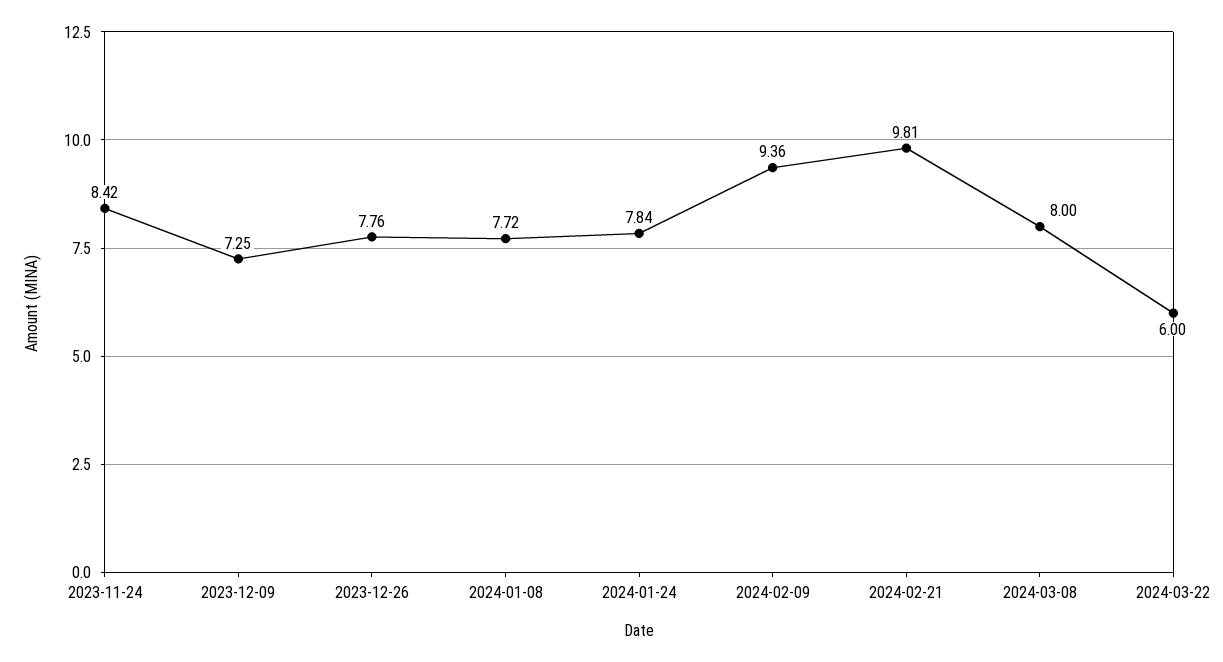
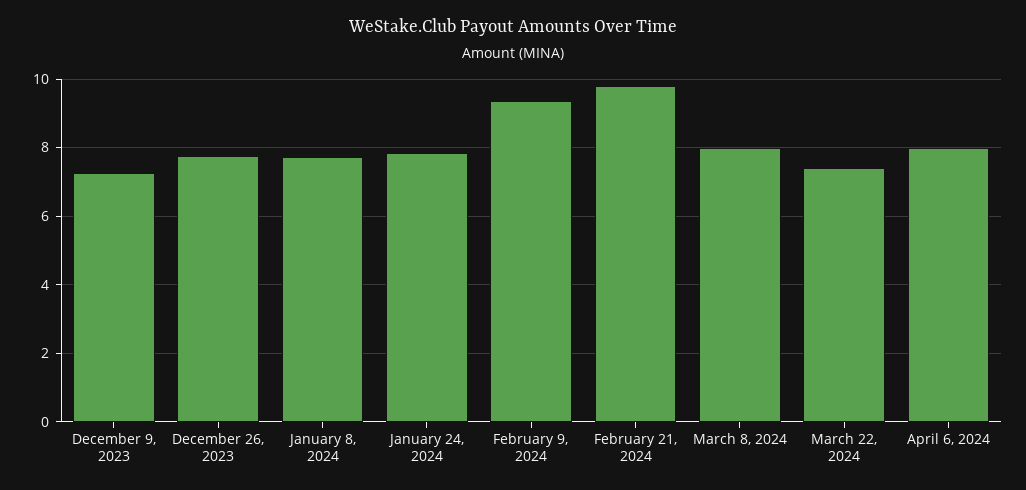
2023-11-24: 8.42 -> none
2024-03-22: 6 -> 7.4
April 6, 2024: none -> 8

